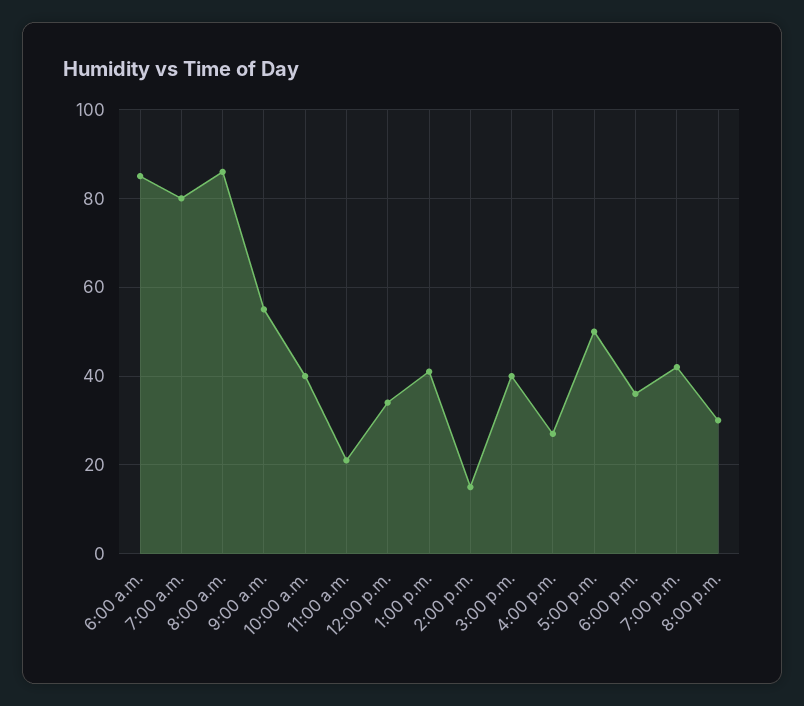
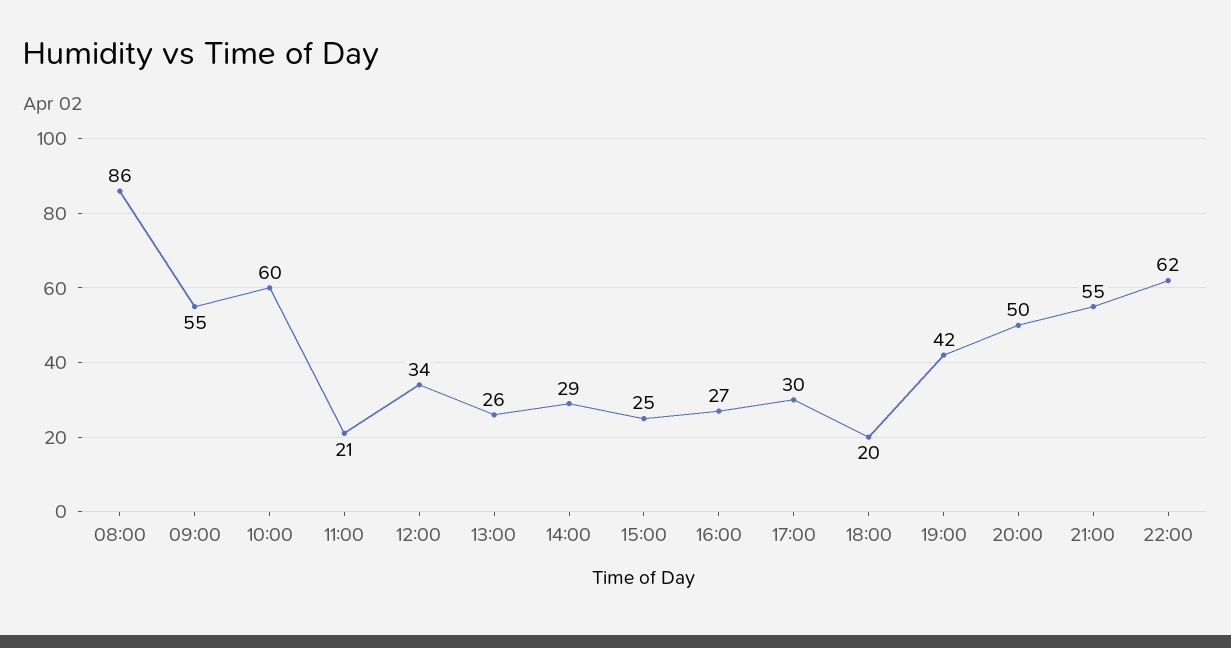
6:00 a.m.: 85 -> none
7:00 a.m.: 80 -> none
10:00 a.m.: 40 -> 60
1:00 p.m.: 40 -> 26
2:00 p.m.: 15 -> 29
3:00 p.m.: 40 -> 25
5:00 p.m.: 50 -> 30
6:00 p.m.: 35 -> 20
8:00 p.m.: 30 -> 50
21:00: none -> 55
22:00: none -> 62

